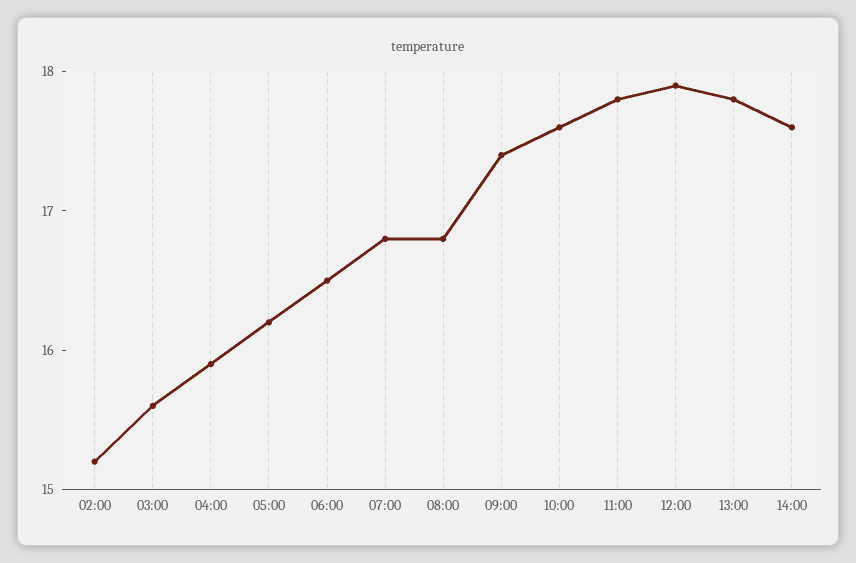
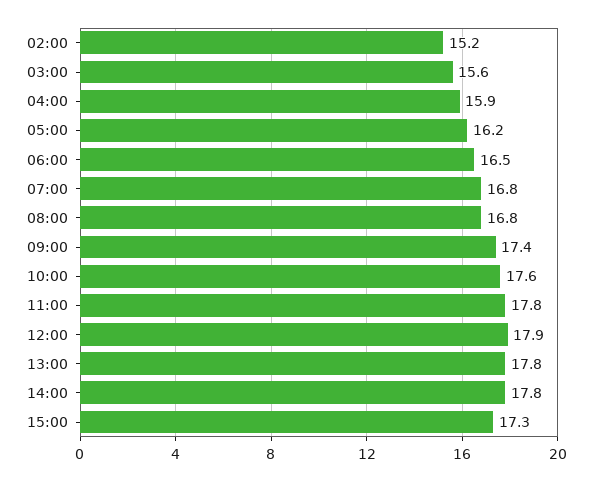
14:00: 17.6 -> 17.8
15:00: none -> 17.3

